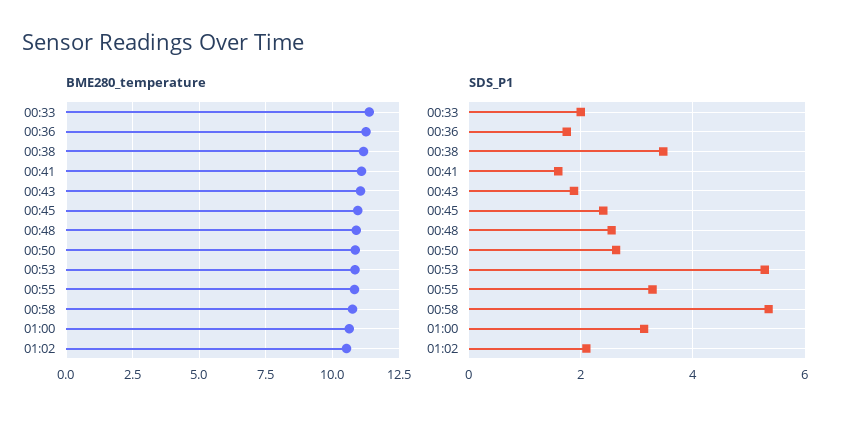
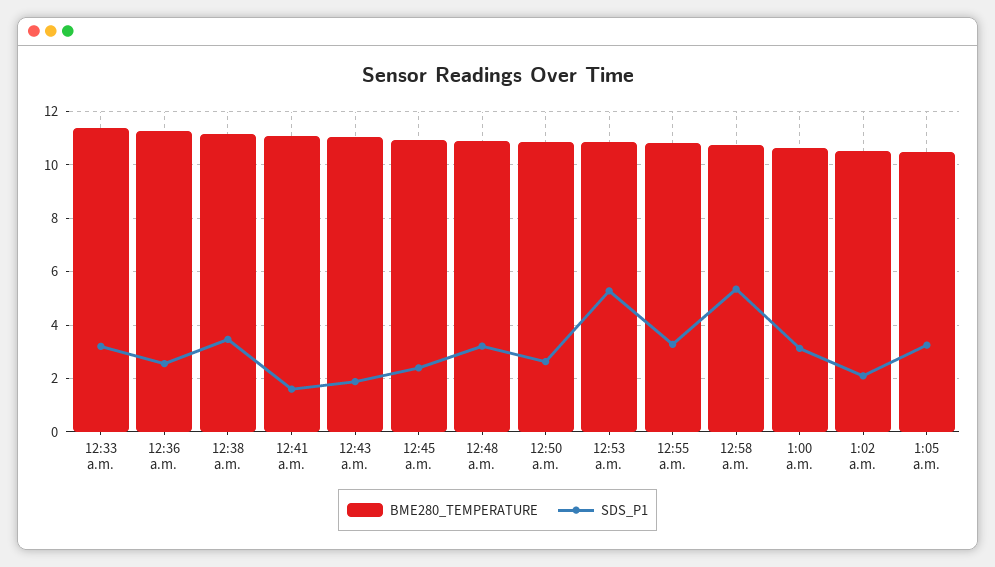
SDS_P1, 00:33: 2 -> 3.25
SDS_P1, 00:36: 1.8 -> 2.5
SDS_P1, 00:48: 2.6 -> 3.25
BME280_temperature, 1:05 a.m.: none -> 10.5
SDS_P1, 1:05 a.m.: none -> 3.25

